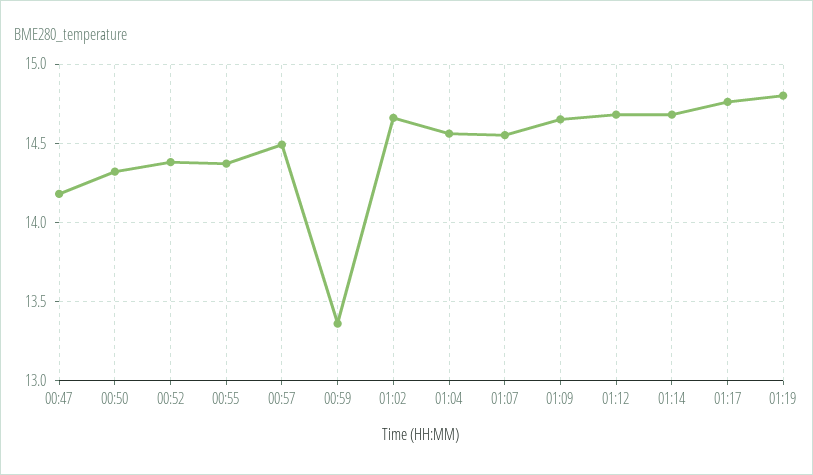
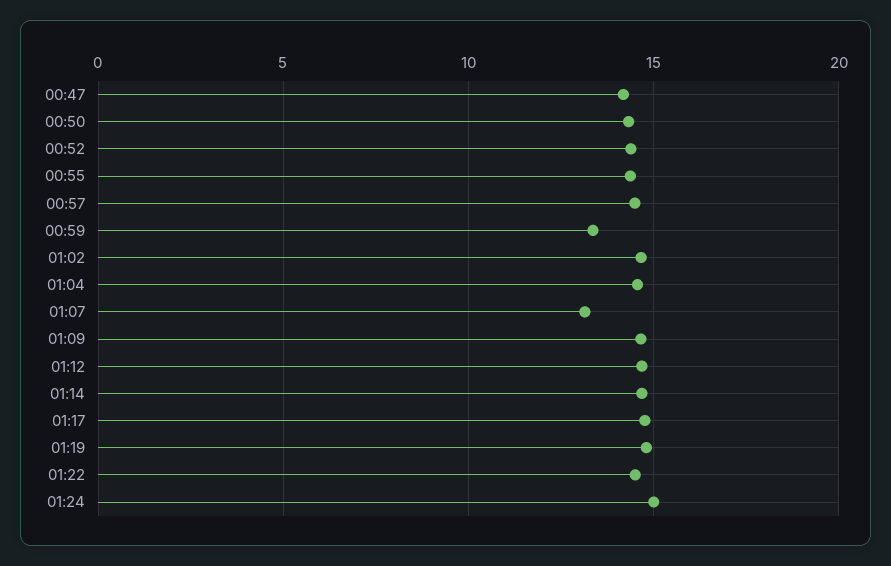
01:07: 14.55 -> 13
01:22: none -> 14.5
01:24: none -> 15

